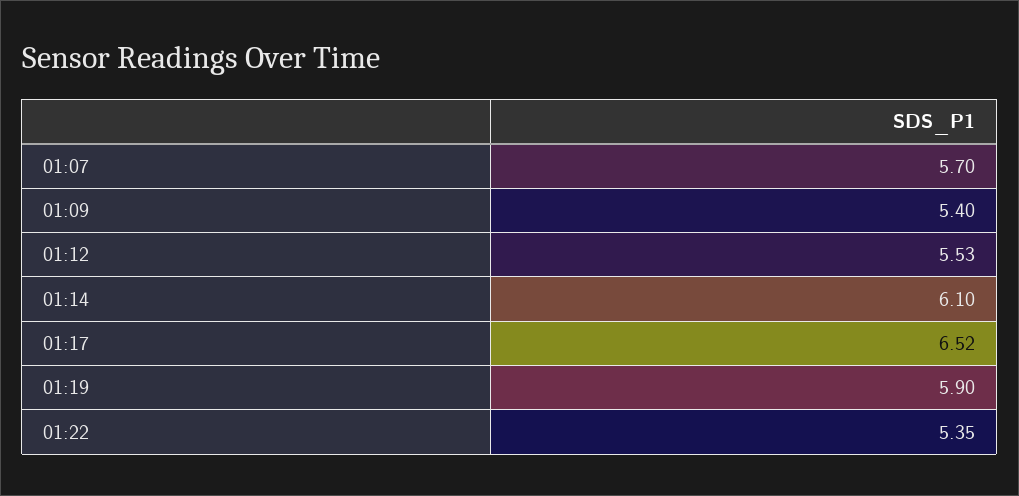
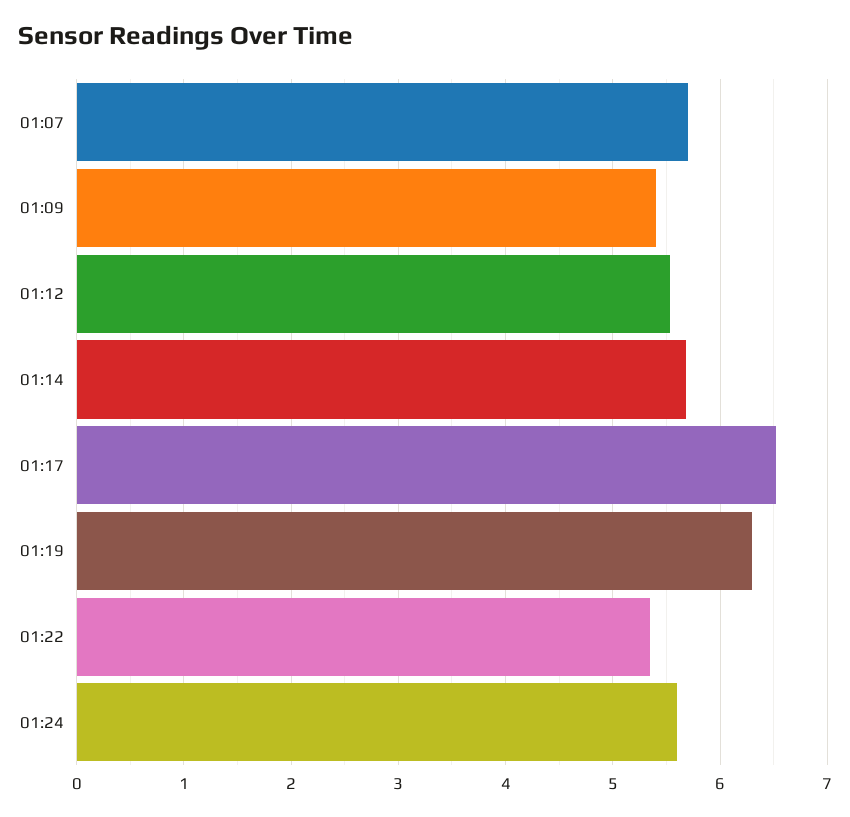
01:14: 6.1 -> 5.7
01:19: 5.9 -> 6.3
01:24: none -> 5.6

